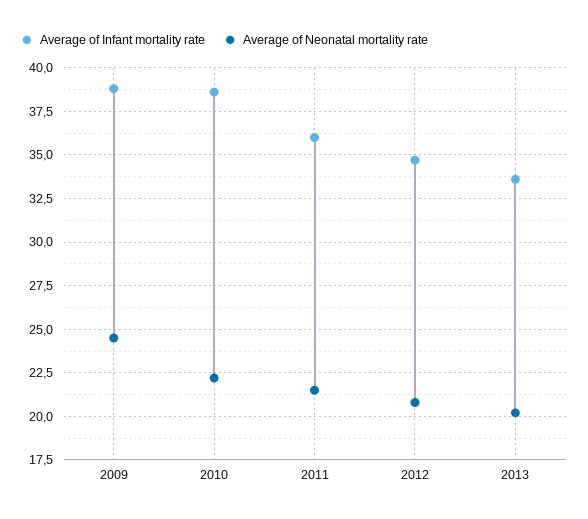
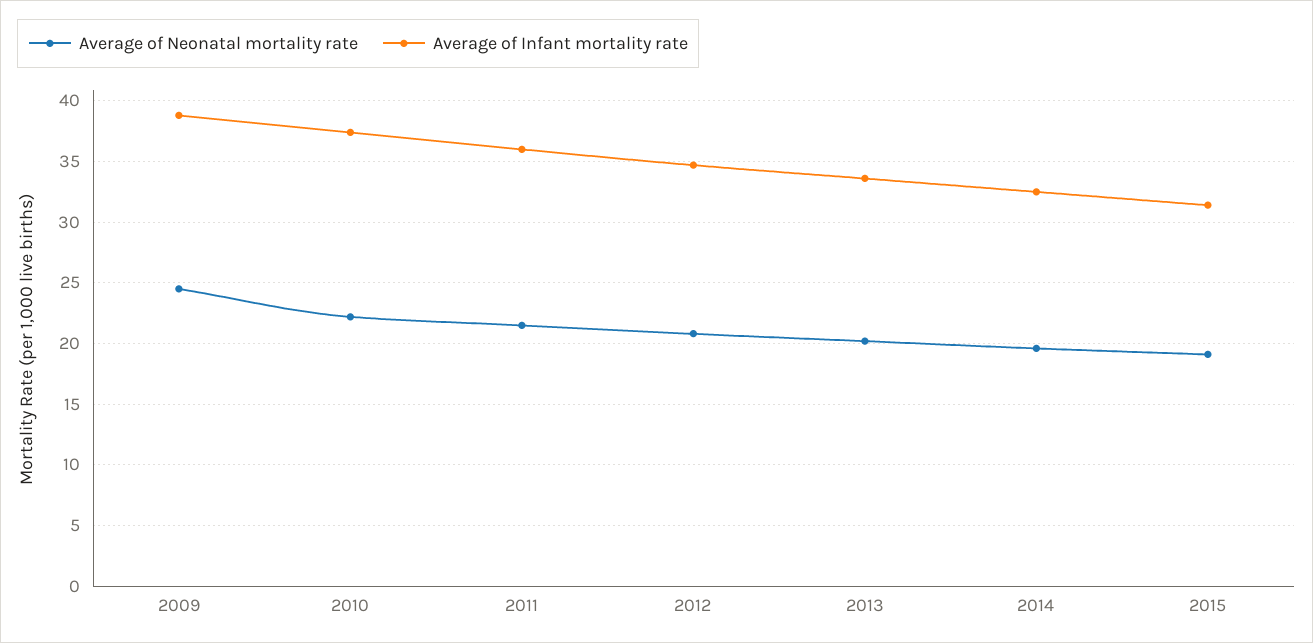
Average of Infant mortality rate, 2010: 38.5 -> 37.5
Average of Neonatal mortality rate, 2014: none -> 19.5
Average of Infant mortality rate, 2014: none -> 32.5
Average of Neonatal mortality rate, 2015: none -> 19
Average of Infant mortality rate, 2015: none -> 31.5

